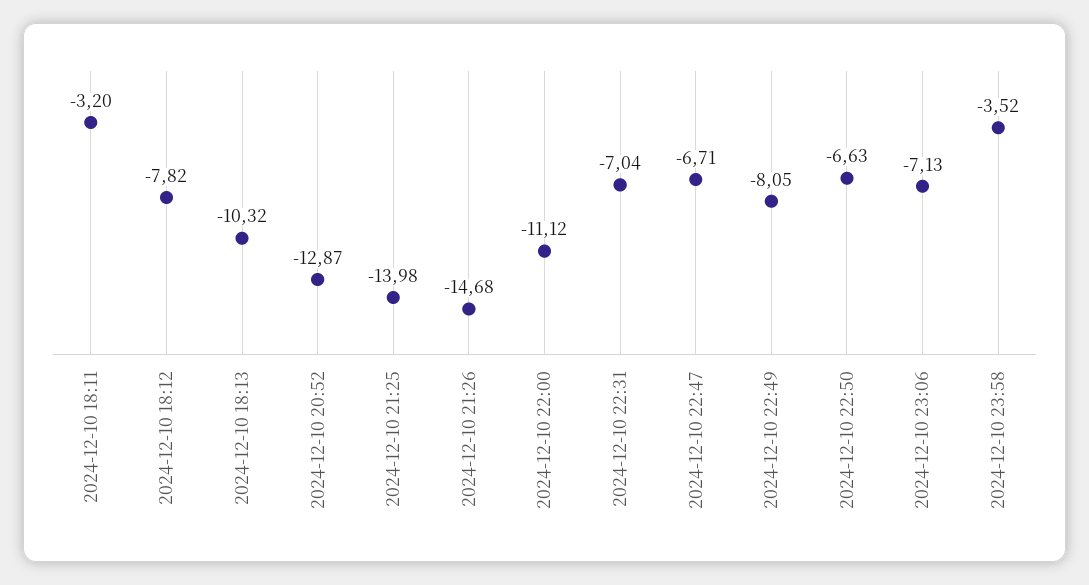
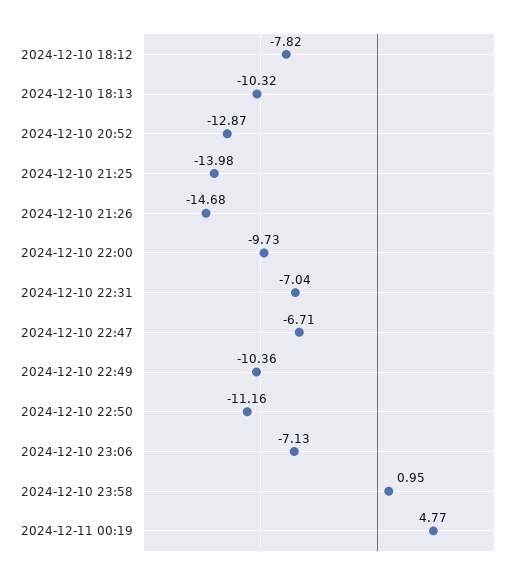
2024-12-10 18:11: -3.2 -> none
2024-12-10 22:00: -11.12 -> -9.73
2024-12-10 22:49: -8.05 -> -10.36
2024-12-10 22:50: -6.63 -> -11.16
2024-12-10 23:58: -3.52 -> 0.95
2024-12-11 00:19: none -> 4.77

